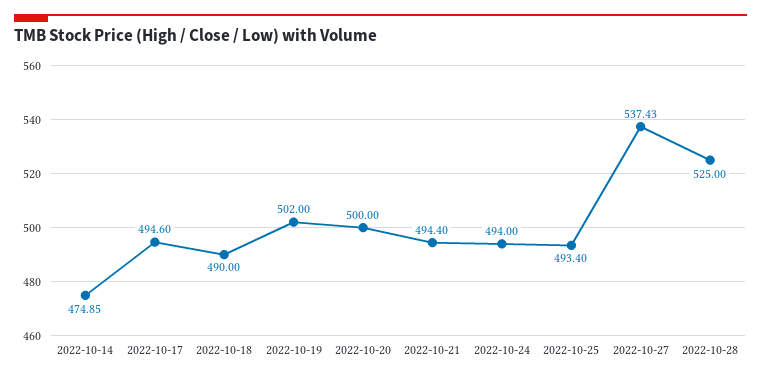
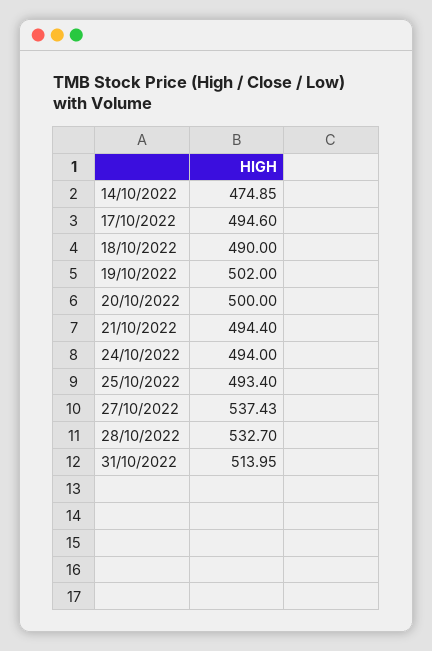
2022-10-28: 525 -> 532.7
31/10/2022: none -> 513.95

